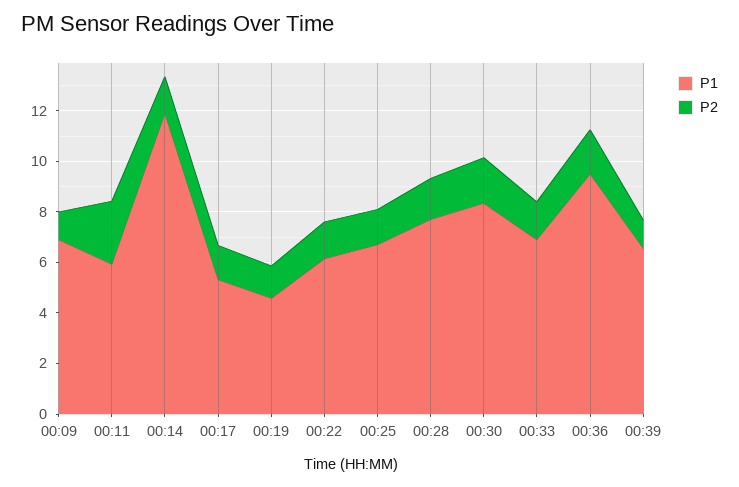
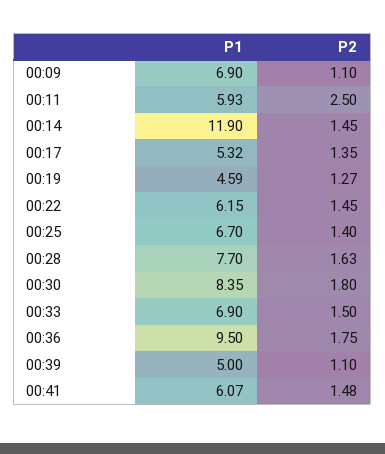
P1, 00:39: 6.5 -> 5
P1, 00:41: none -> 6.07
P2, 00:41: none -> 1.48

